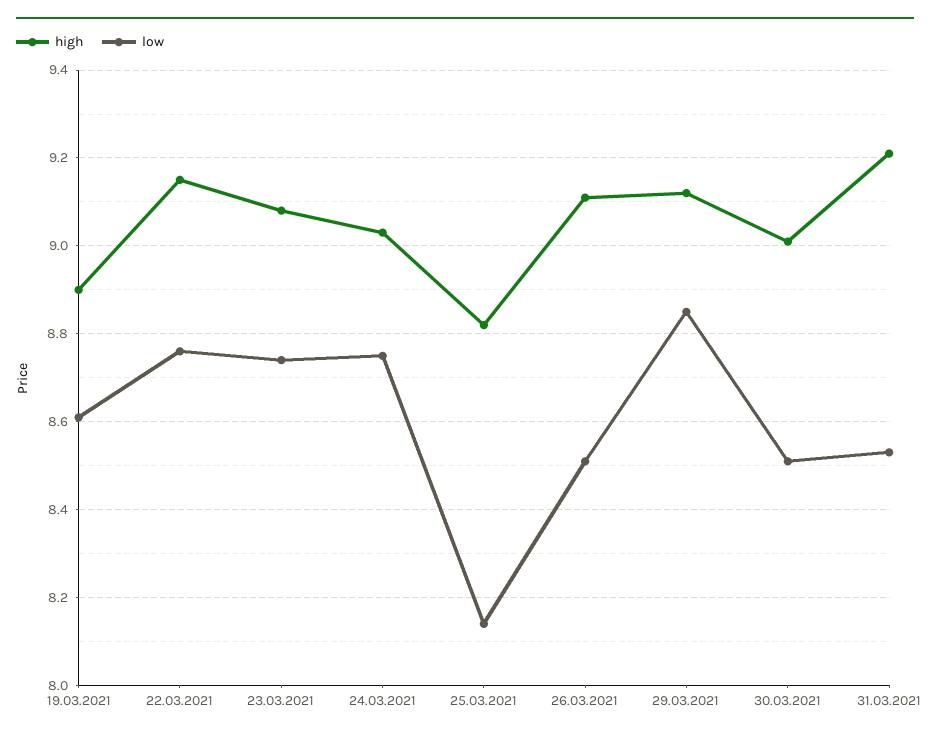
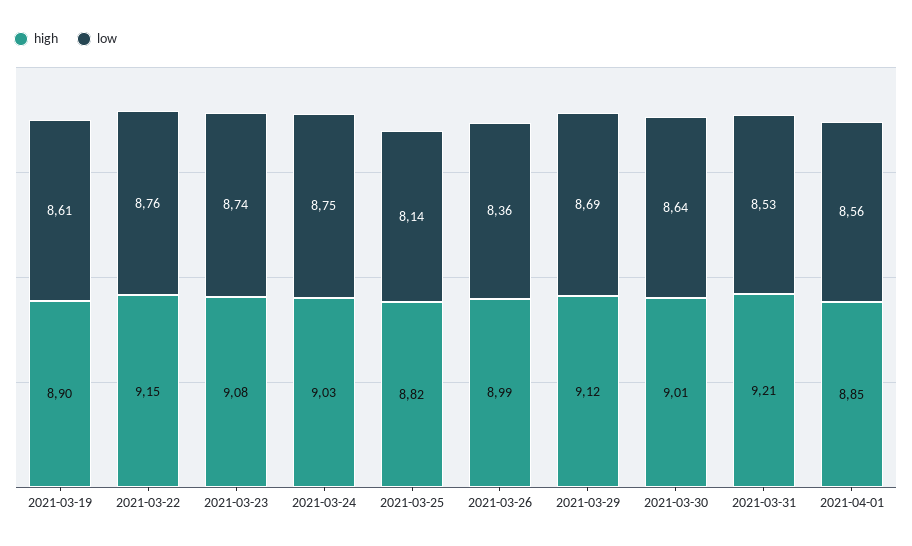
high, 26.03.2021: 9.1 -> 8.99
low, 26.03.2021: 8.5 -> 8.36
low, 29.03.2021: 8.85 -> 8.69
low, 30.03.2021: 8.5 -> 8.64
high, 2021-04-01: none -> 8.85
low, 2021-04-01: none -> 8.56

